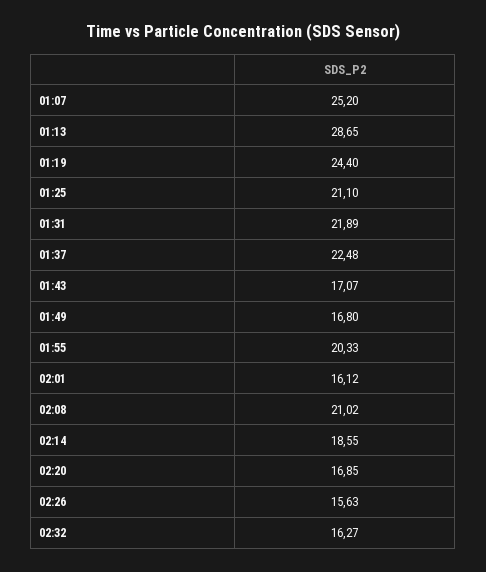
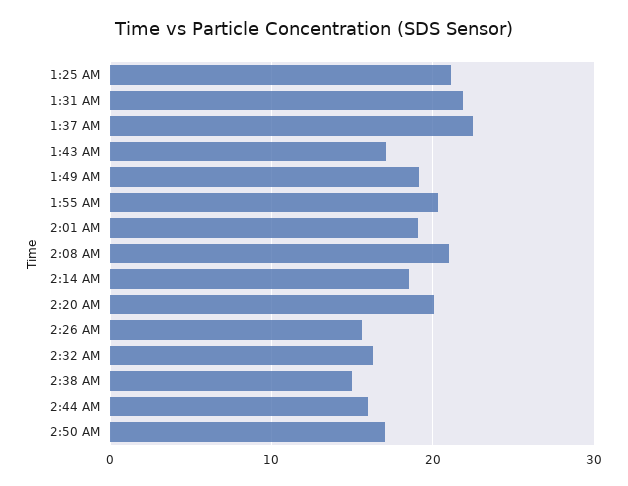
01:07: 25.2 -> none
01:13: 28.65 -> none
01:19: 24.4 -> none
01:49: 16.8 -> 19
02:01: 16.12 -> 19
02:20: 16.85 -> 20
2:38 AM: none -> 15
2:44 AM: none -> 16
2:50 AM: none -> 17

